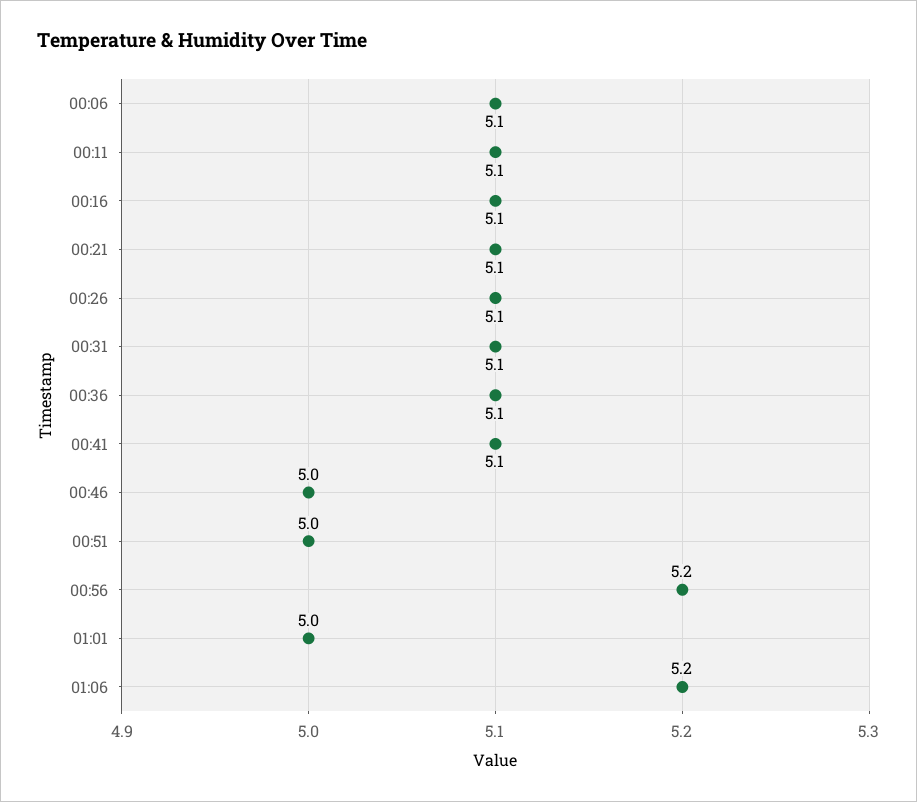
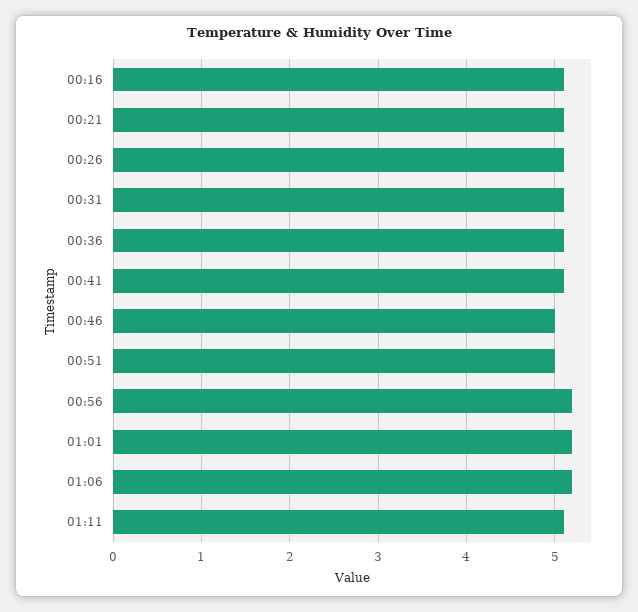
00:06: 5.1 -> none
00:11: 5.1 -> none
01:01: 5 -> 5.2
01:11: none -> 5.1

